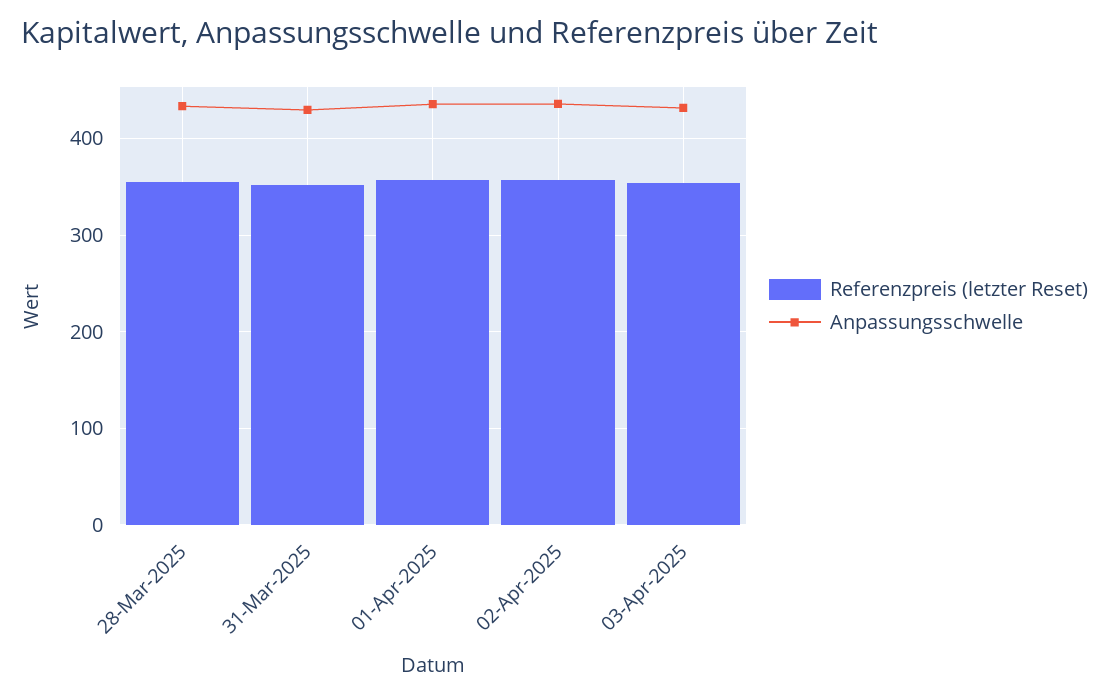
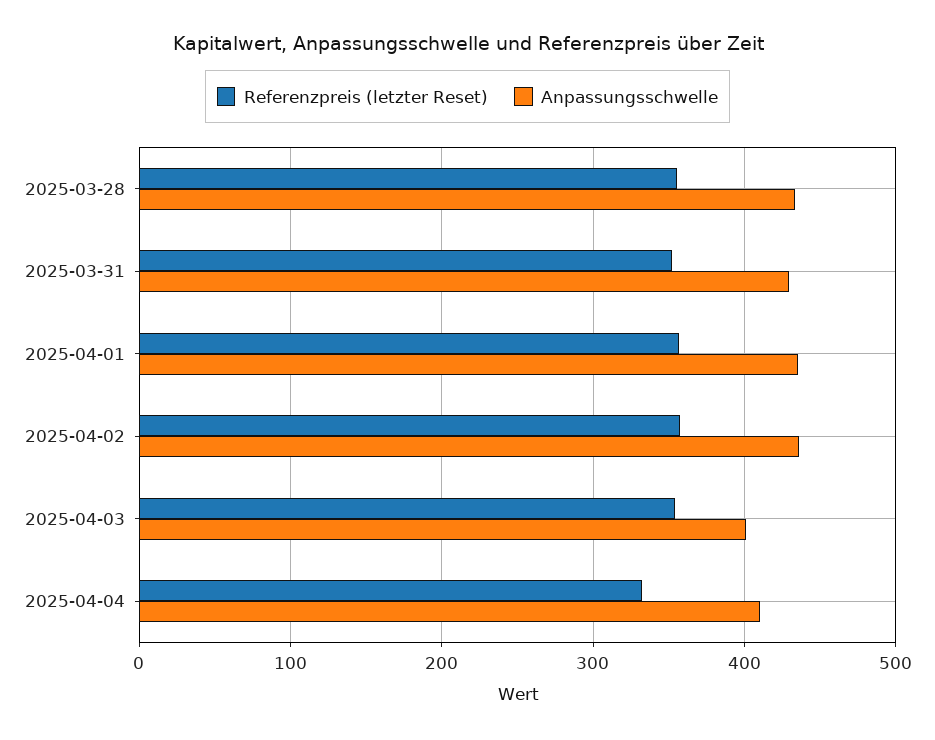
Anpassungsschwelle, 03-Apr-2025: 430 -> 400
Referenzpreis (letzter Reset), 2025-04-04: none -> 330
Anpassungsschwelle, 2025-04-04: none -> 410

